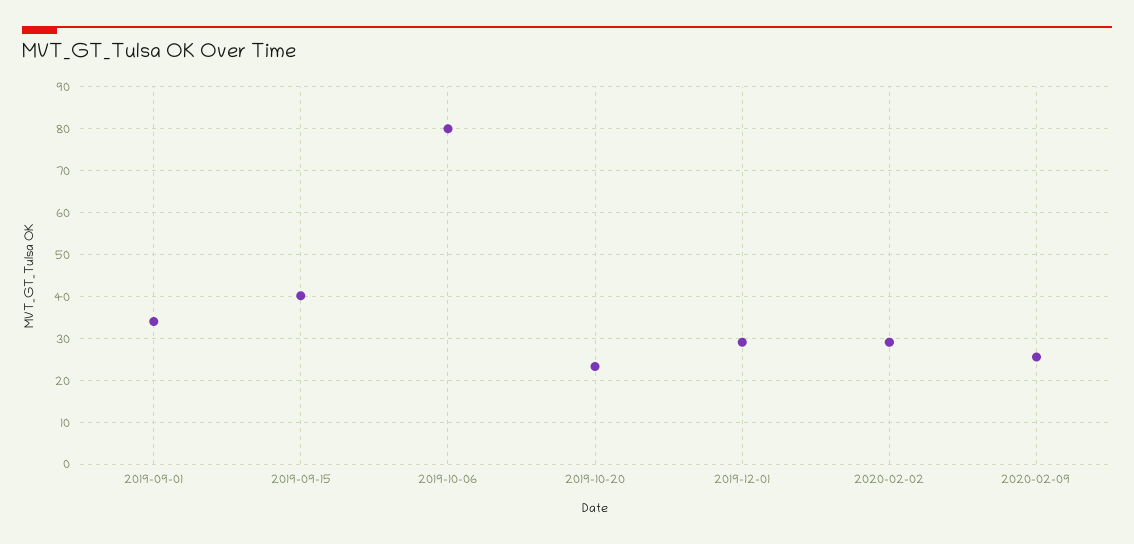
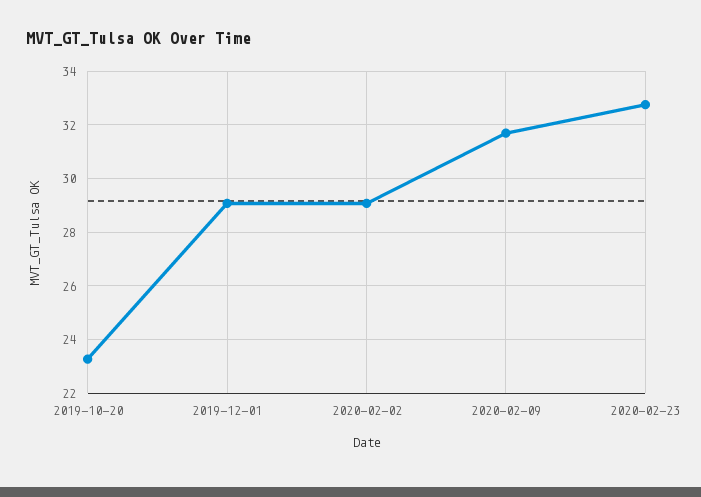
2019-09-01: 34 -> none
2019-09-15: 40 -> none
2019-10-06: 80 -> none
2020-02-09: 26 -> 31.75
2020-02-23: none -> 32.75

